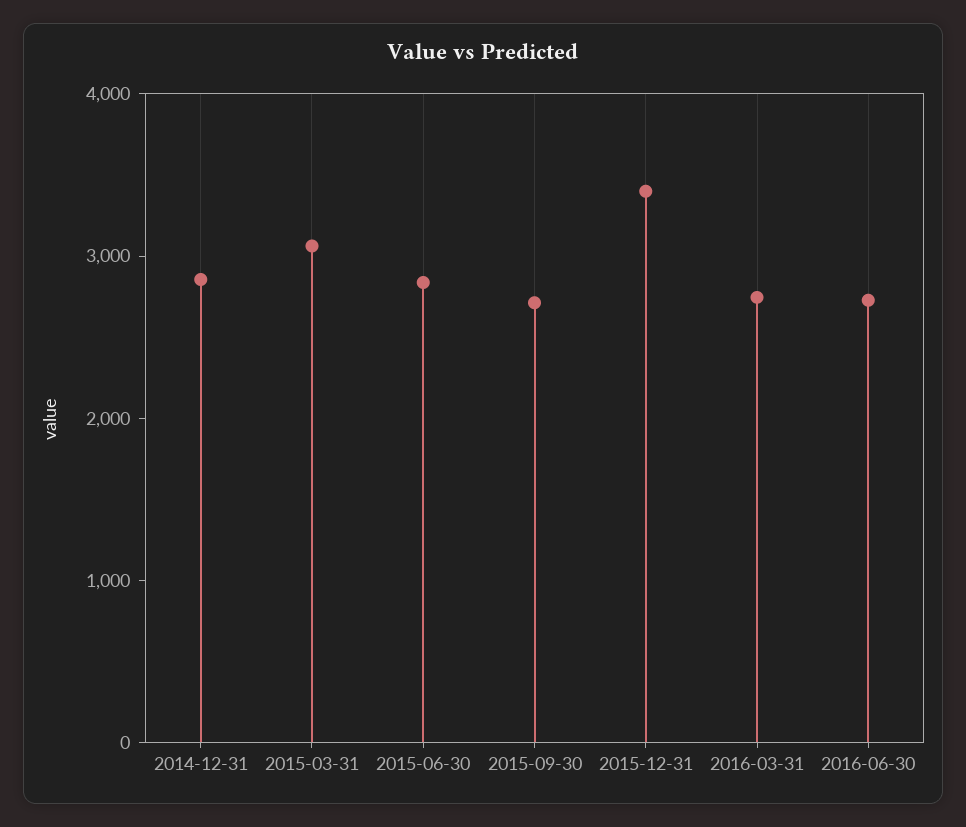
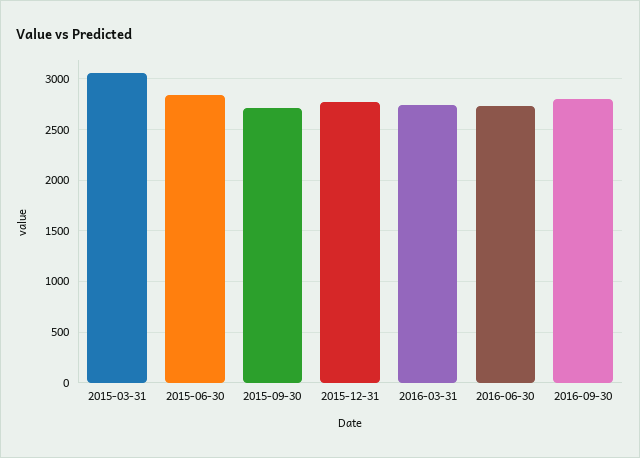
2014-12-31: 2800 -> none
2015-12-31: 3400 -> 2800
2016-09-30: none -> 2800

